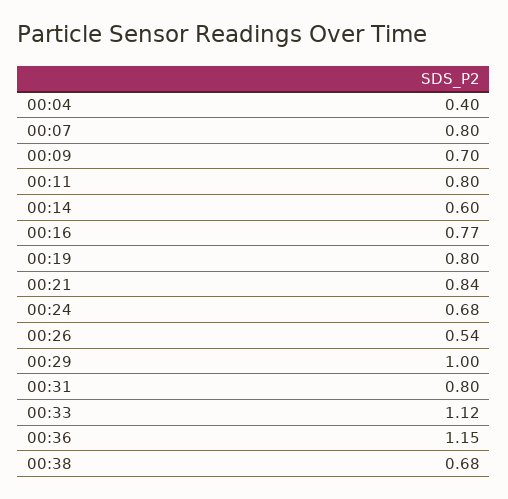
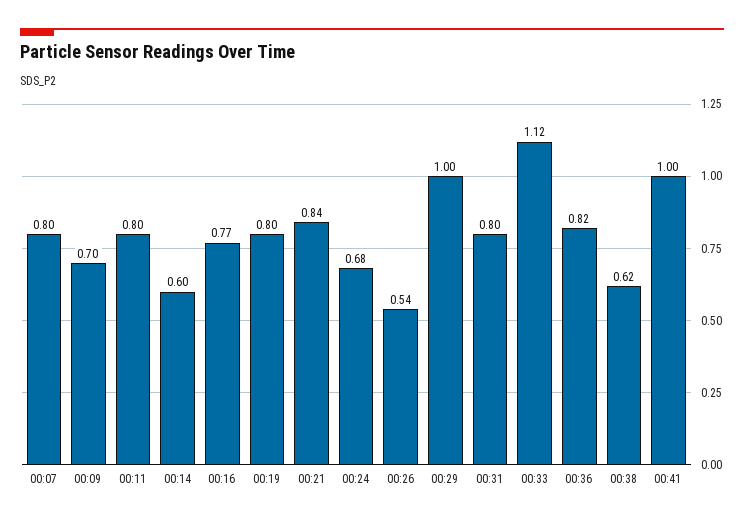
00:04: 0.4 -> none
00:36: 1.15 -> 0.82
00:38: 0.68 -> 0.62
00:41: none -> 1

